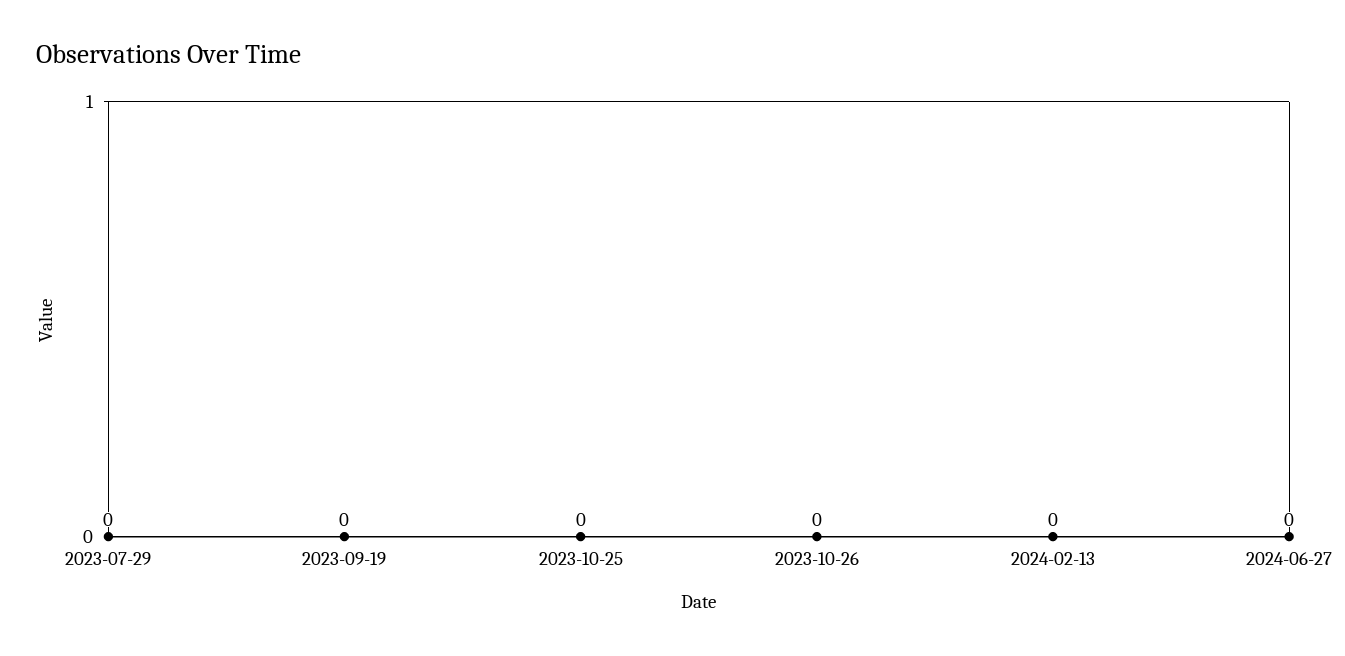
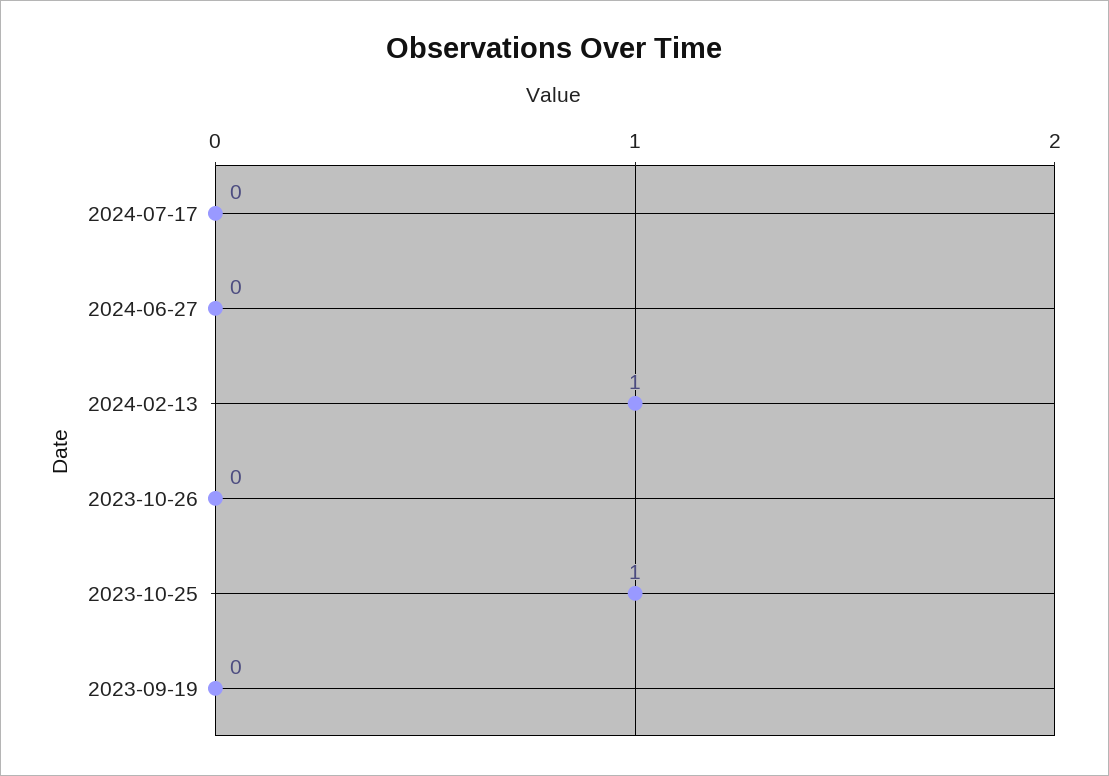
2023-07-29: 0 -> none
2023-10-25: 0 -> 1
2024-02-13: 0 -> 1
2024-07-17: none -> 0

